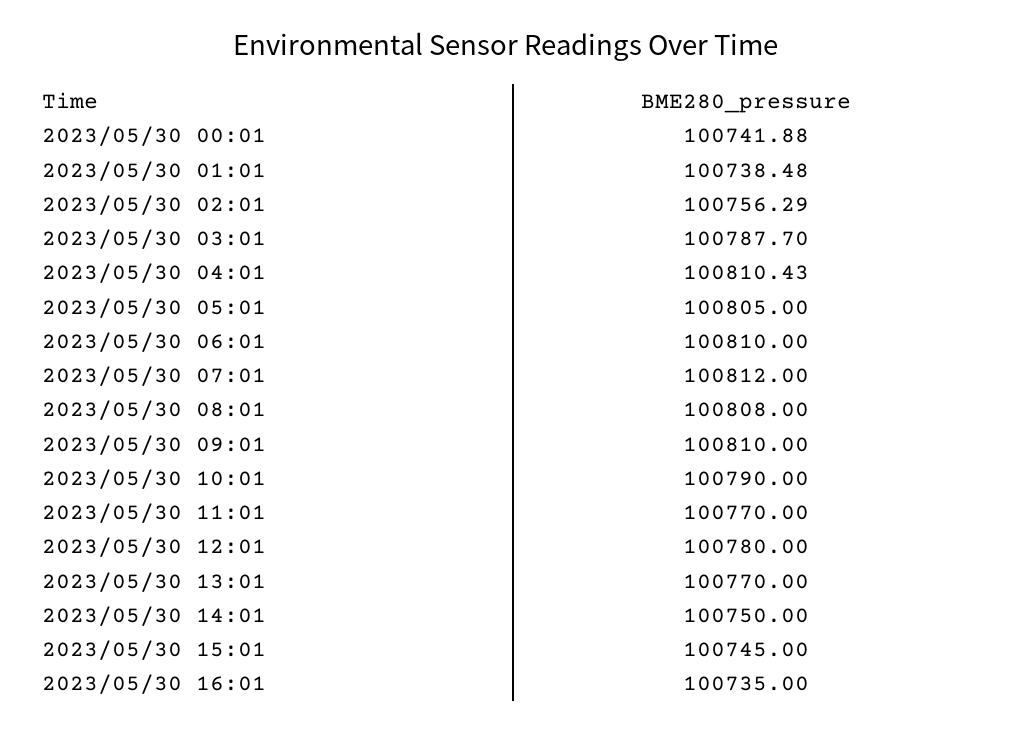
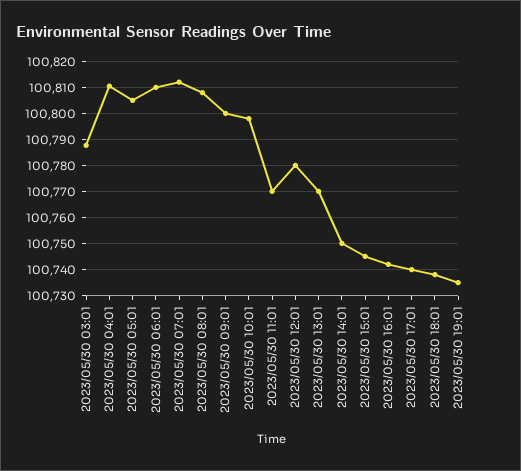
2023/05/30 00:01: 100741.88 -> none
2023/05/30 01:01: 100738.48 -> none
2023/05/30 02:01: 100756.29 -> none
2023/05/30 09:01: 100810 -> 100800
2023/05/30 10:01: 100790 -> 100797.5
2023/05/30 16:01: 100735 -> 100742.5
2023/05/30 17:01: none -> 100740
2023/05/30 18:01: none -> 100737.5
2023/05/30 19:01: none -> 100735

